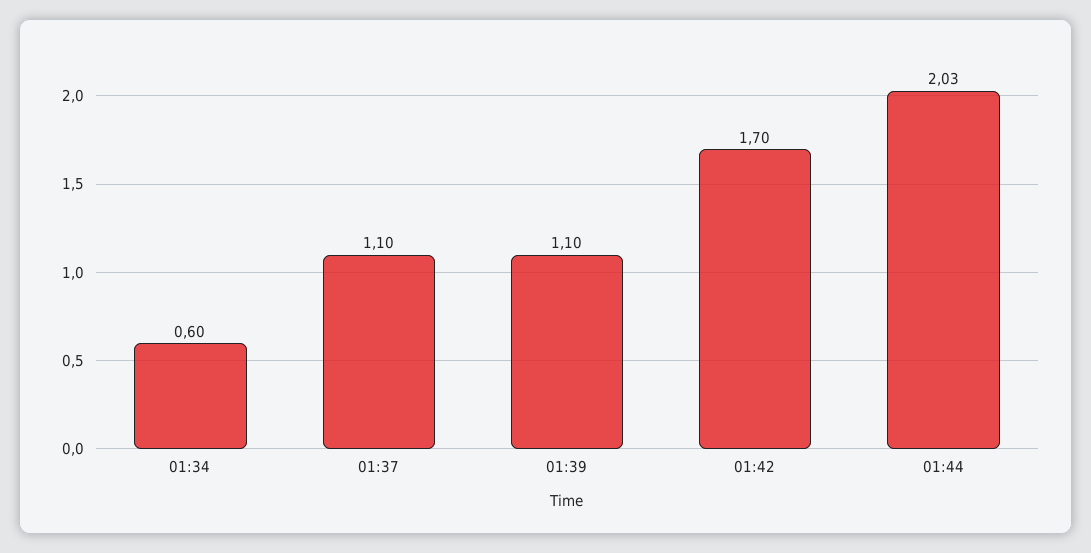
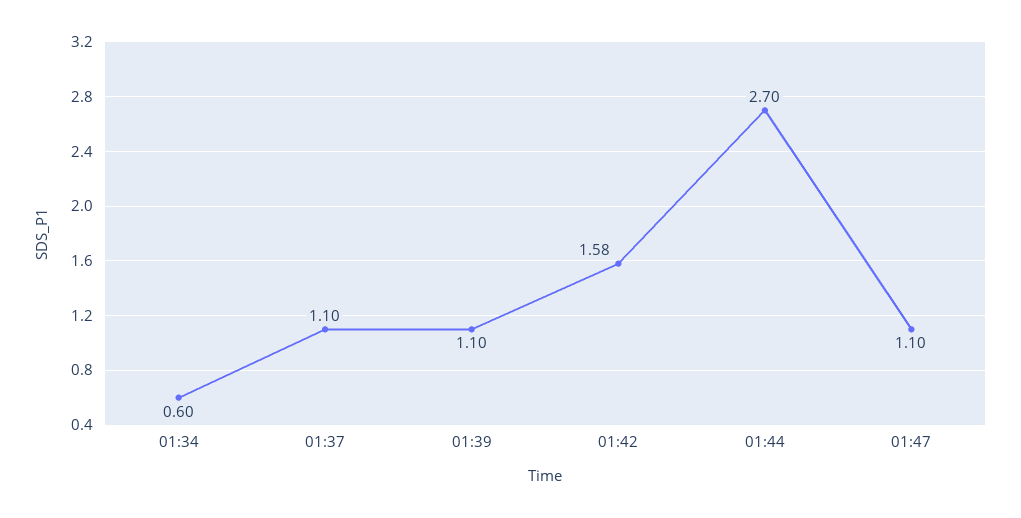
01:42: 1.7 -> 1.58
01:44: 2.03 -> 2.7
01:47: none -> 1.1

